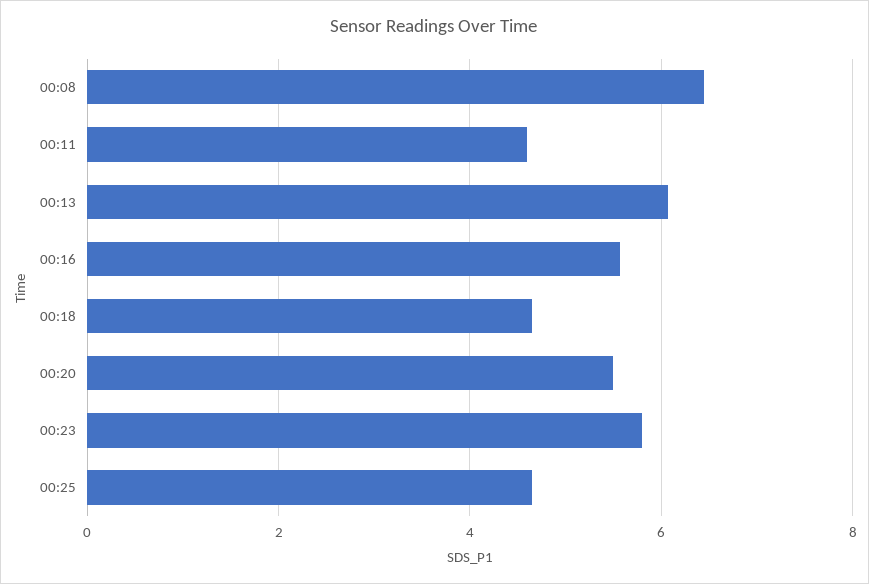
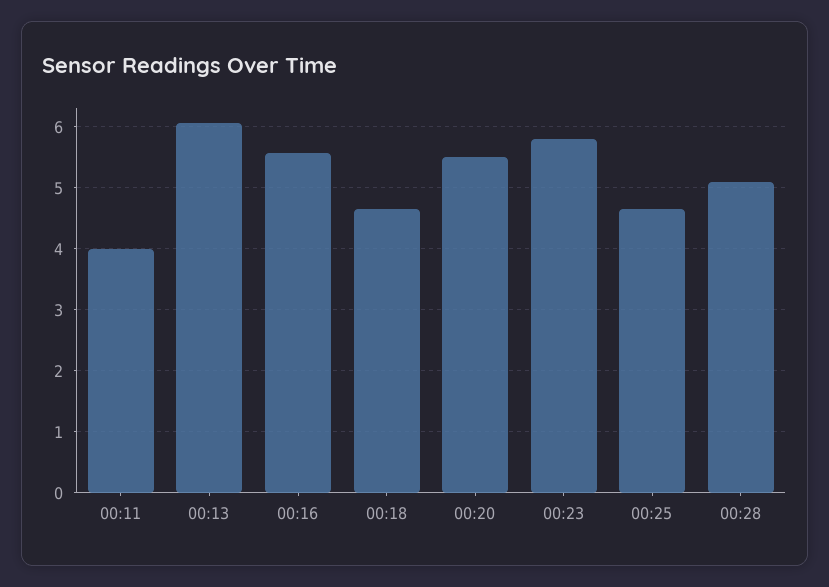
00:08: 6.4 -> none
00:11: 4.6 -> 4
00:28: none -> 5.1

